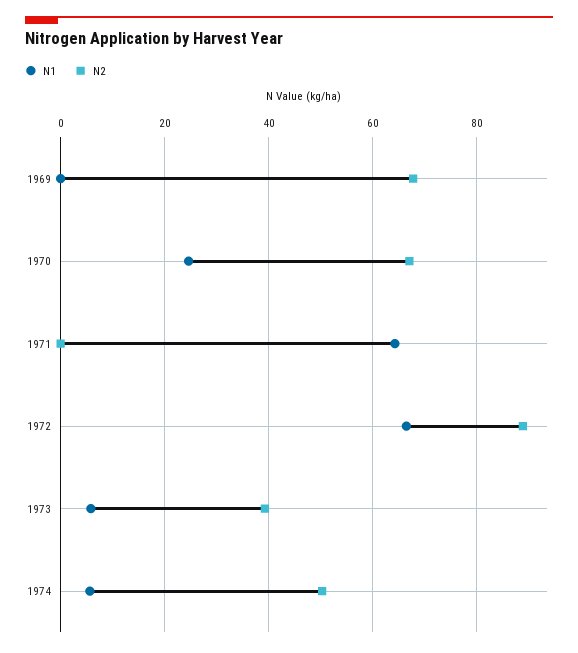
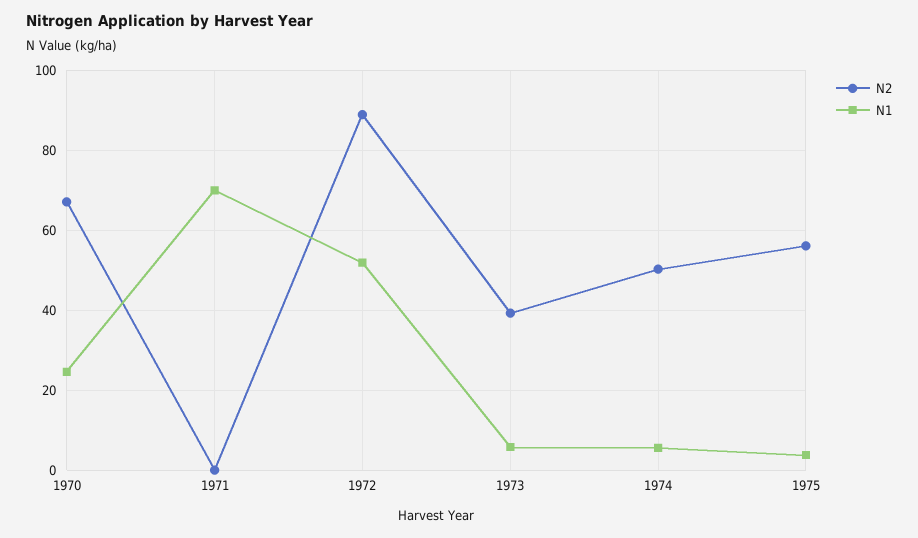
N1, 1969: 0 -> none
N2, 1969: 68 -> none
N1, 1971: 64 -> 70
N1, 1972: 66 -> 52
N2, 1975: none -> 56
N1, 1975: none -> 4

